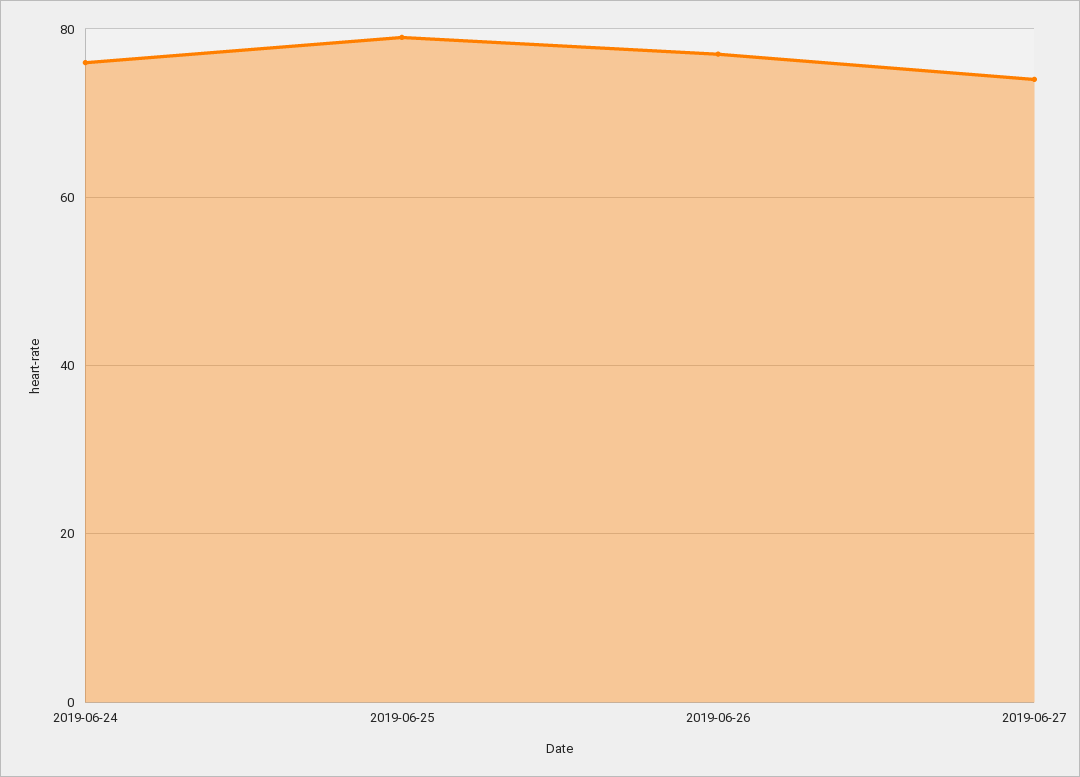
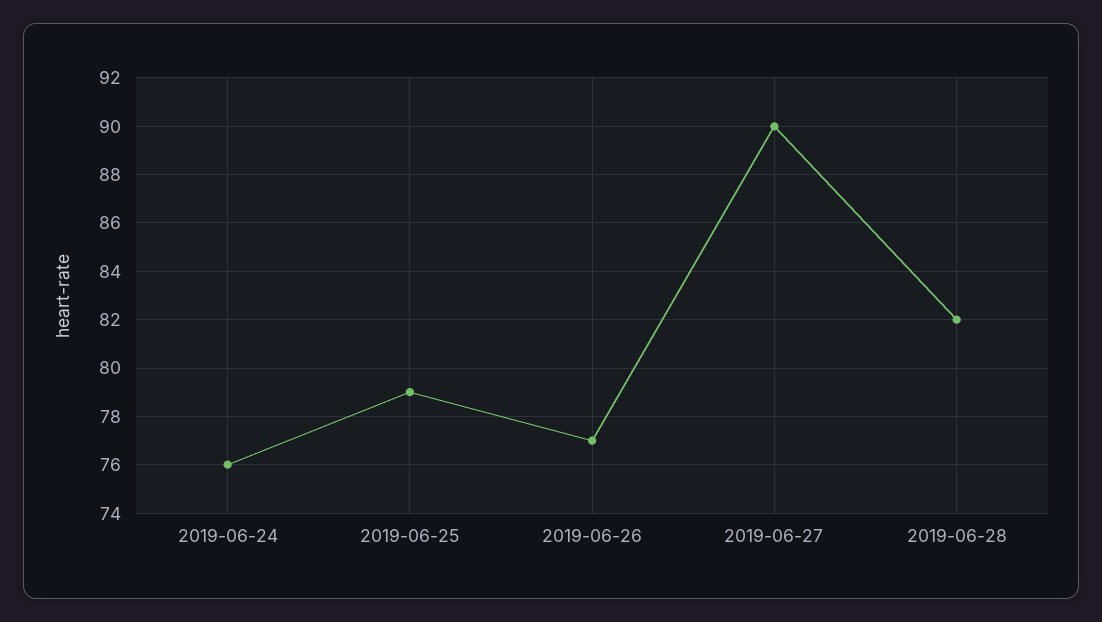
2019-06-27: 75 -> 90
2019-06-28: none -> 82

